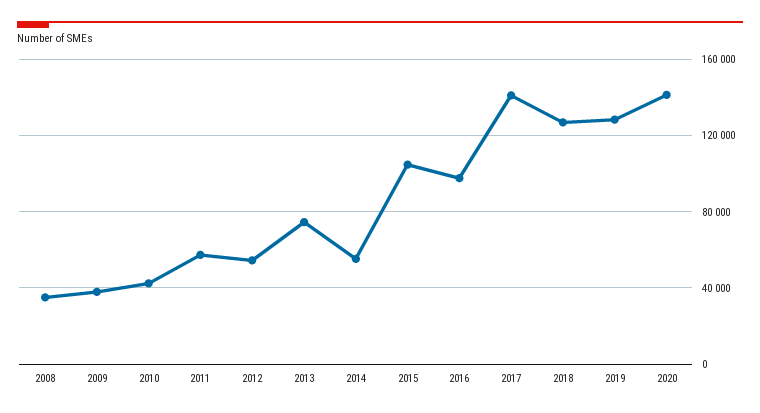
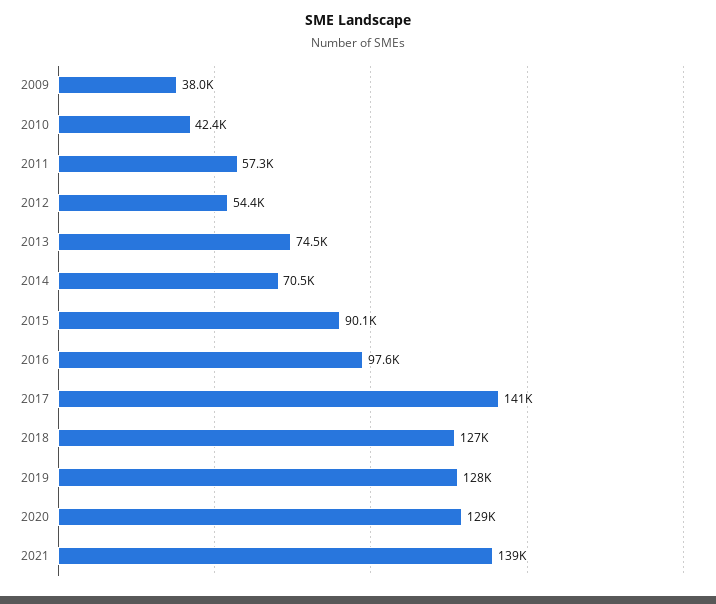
2008: 35000 -> none
2014: 55000 -> 70500
2015: 105000 -> 90100
2020: 140000 -> 129000
2021: none -> 139000

